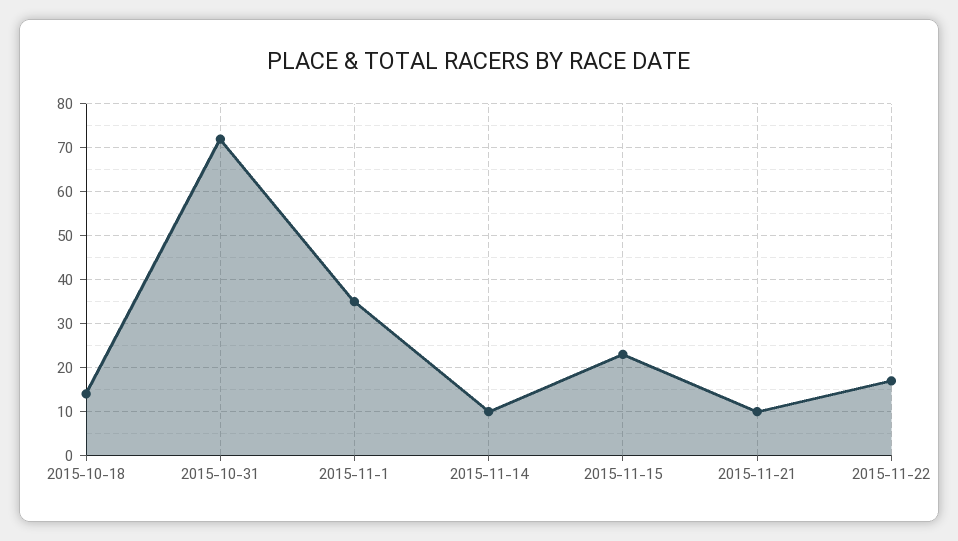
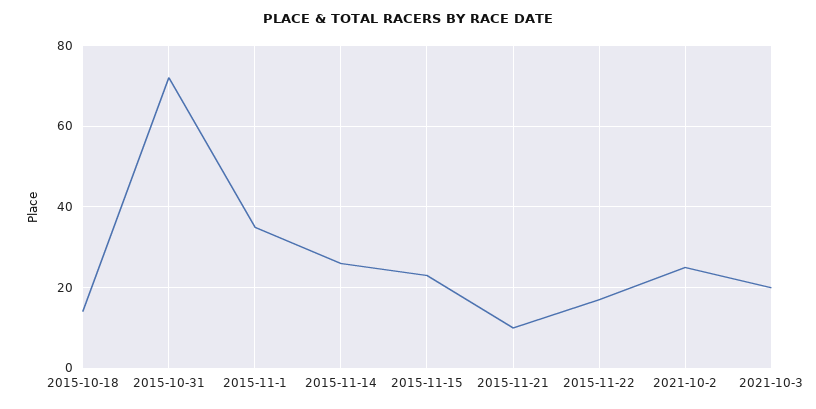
2015-11-14: 10 -> 25
2021-10-2: none -> 25
2021-10-3: none -> 20

